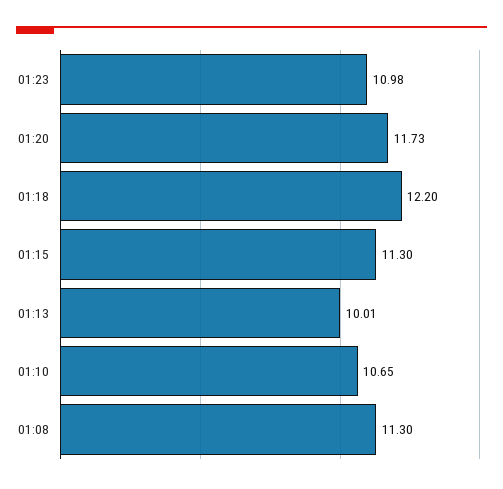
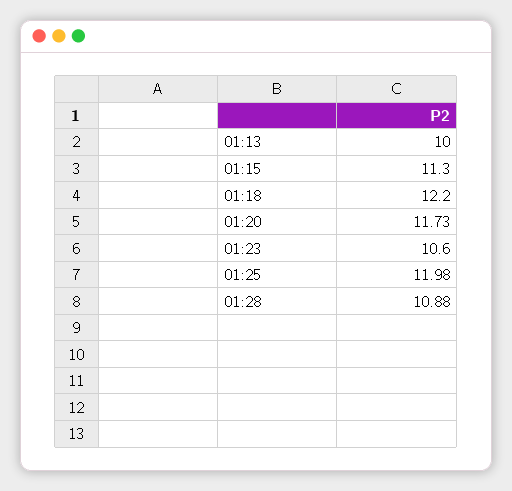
01:23: 10.98 -> 10.6
01:13: 10.01 -> 10
01:10: 10.65 -> none
01:08: 11.3 -> none
01:25: none -> 11.98
01:28: none -> 10.88

